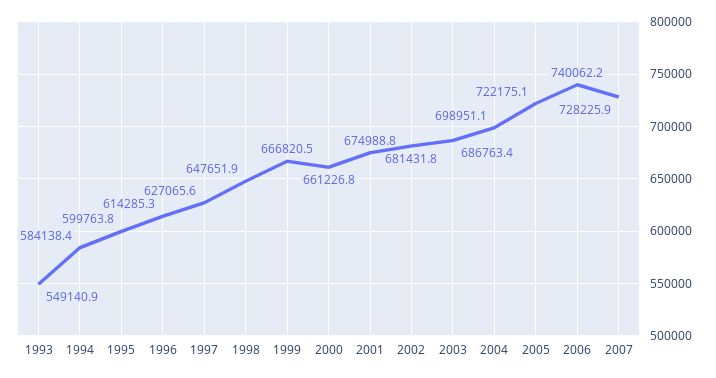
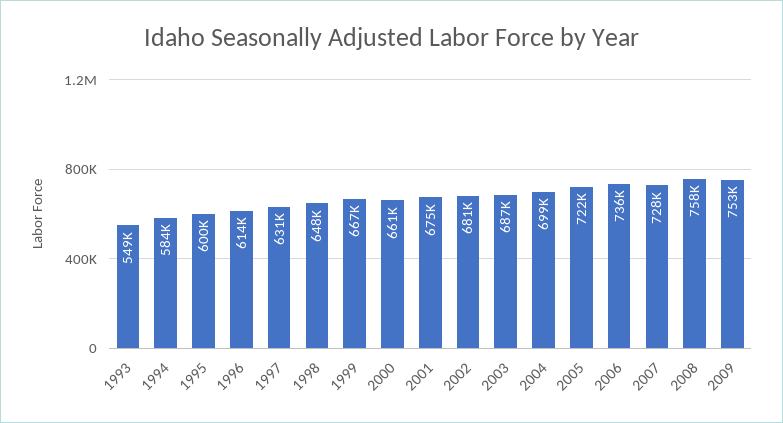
1997: 627065.6 -> 631000
2006: 740062.2 -> 736000
2008: none -> 758000
2009: none -> 753000

